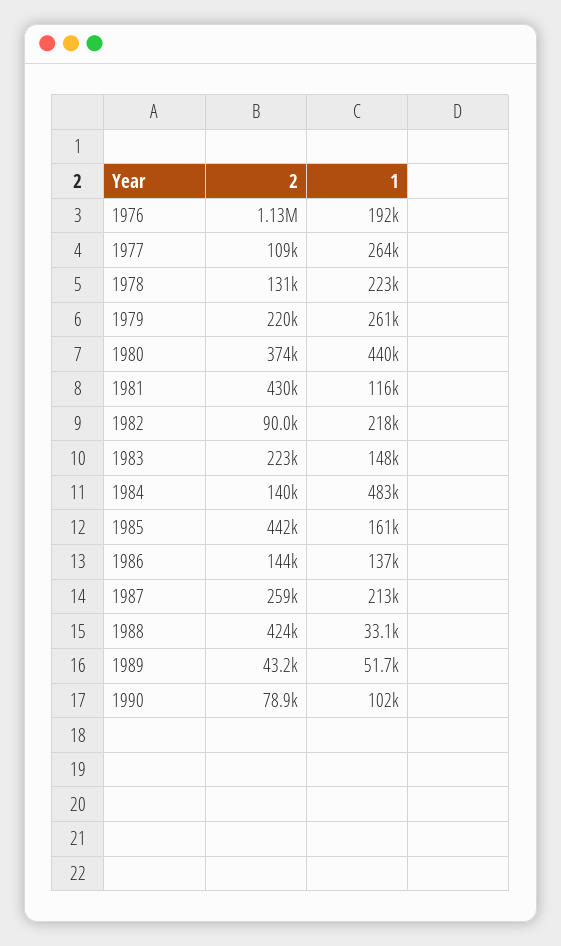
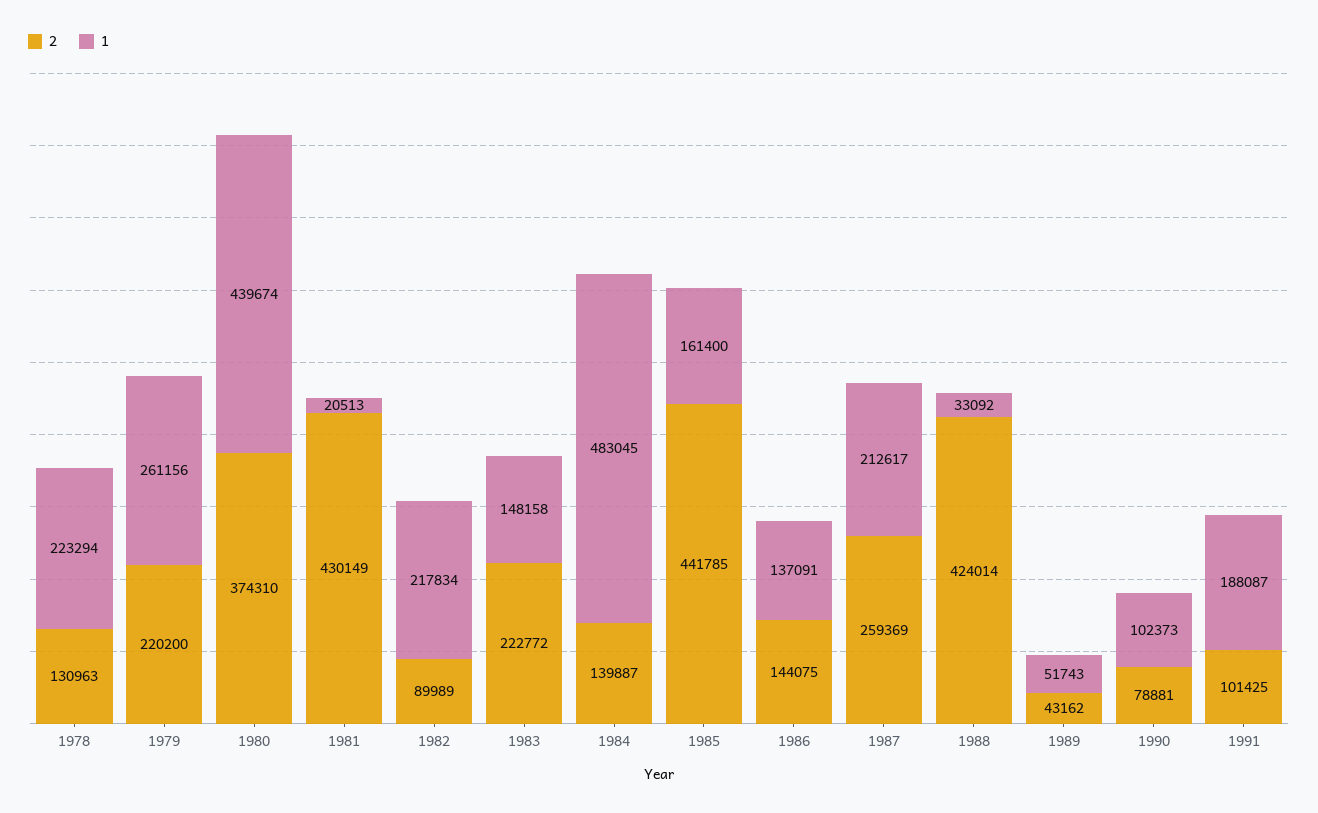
2, 1976: 1130000 -> none
1, 1976: 192000 -> none
2, 1977: 109000 -> none
1, 1977: 264000 -> none
1, 1981: 116000 -> 20513
2, 1991: none -> 101425
1, 1991: none -> 188087

